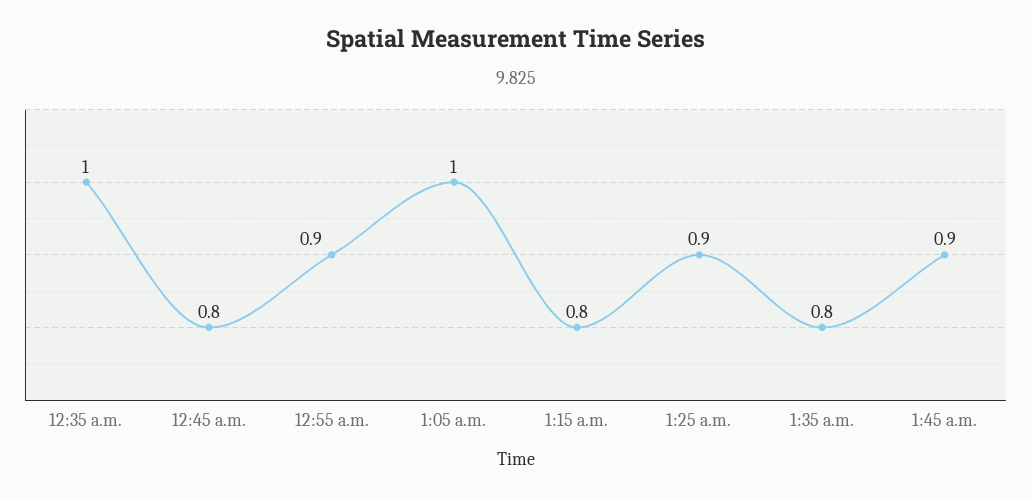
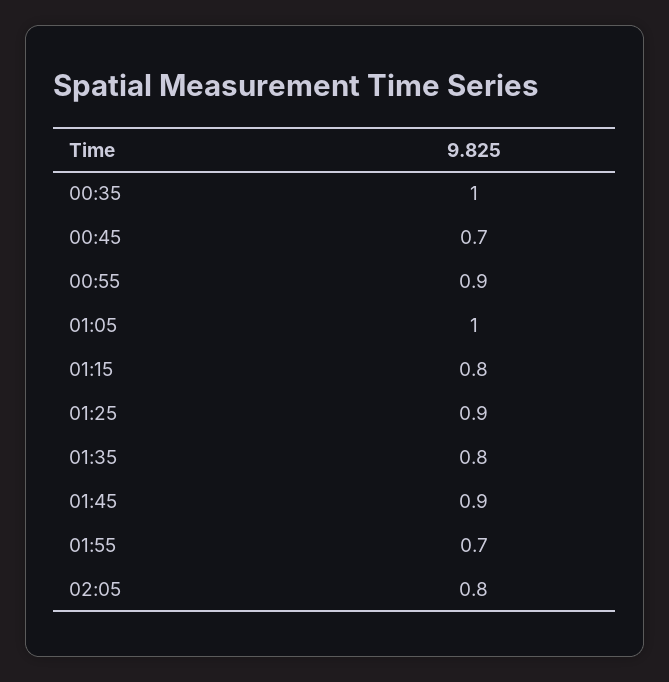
12:45 a.m.: 0.8 -> 0.7
01:55: none -> 0.7
02:05: none -> 0.8

